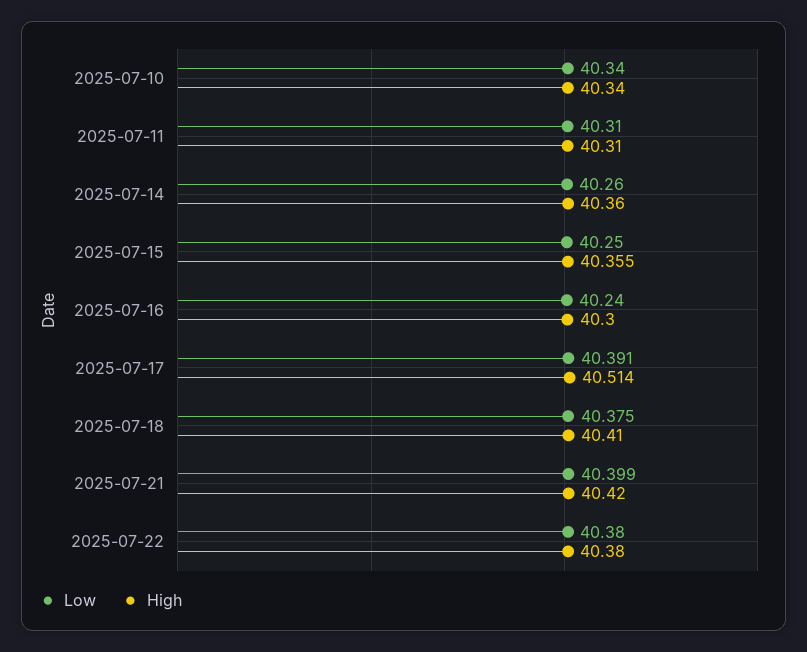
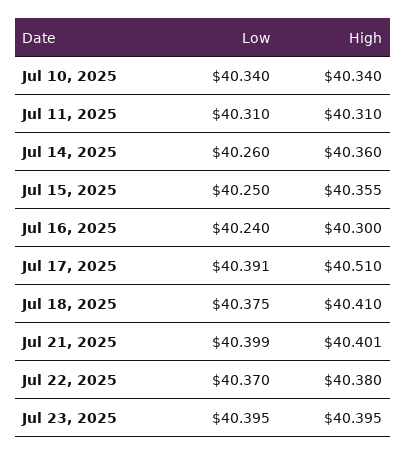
High, 2025-07-17: 40.514 -> 40.51
High, 2025-07-21: 40.42 -> 40.401
Low, 2025-07-22: 40.38 -> 40.37
Low, Jul 23, 2025: none -> 40.395
High, Jul 23, 2025: none -> 40.395

